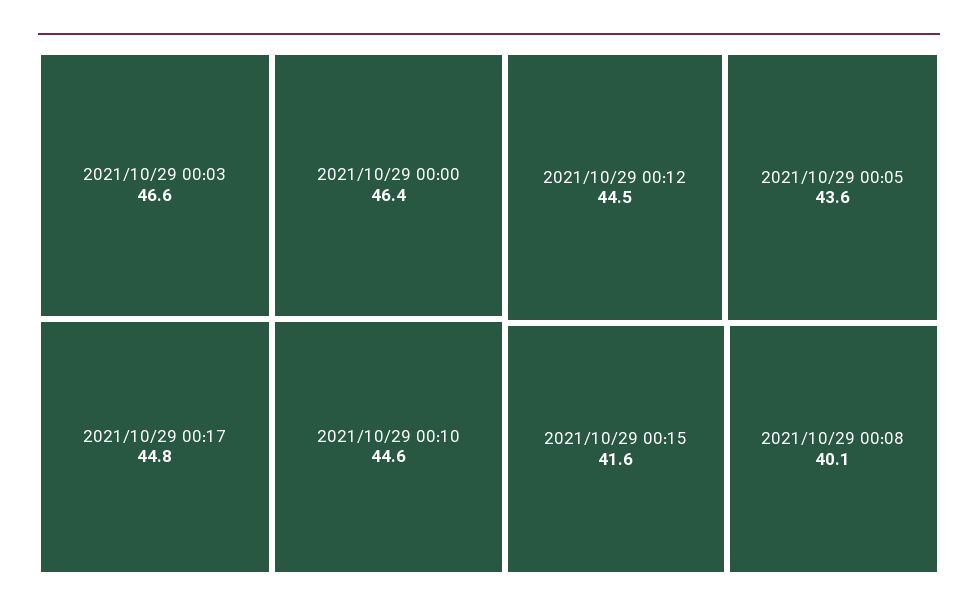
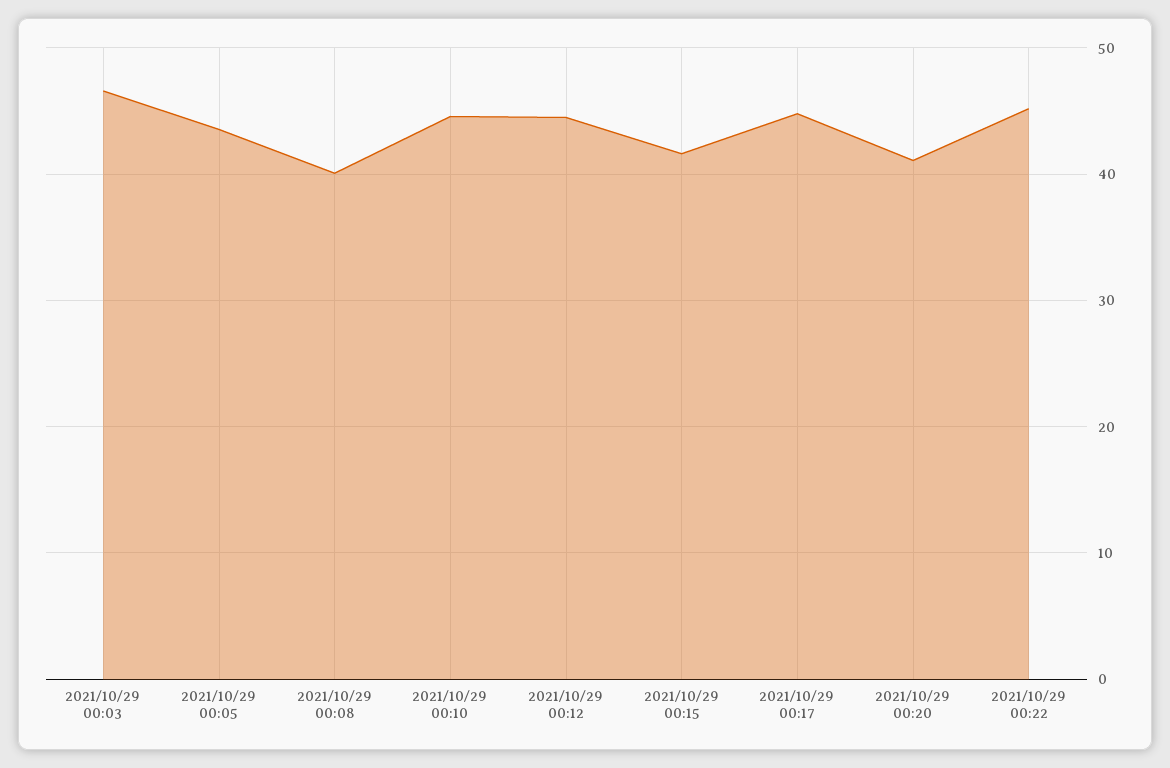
2021/10/29 00:00: 46.4 -> none
2021/10/29 00:20: none -> 41
2021/10/29 00:22: none -> 45

